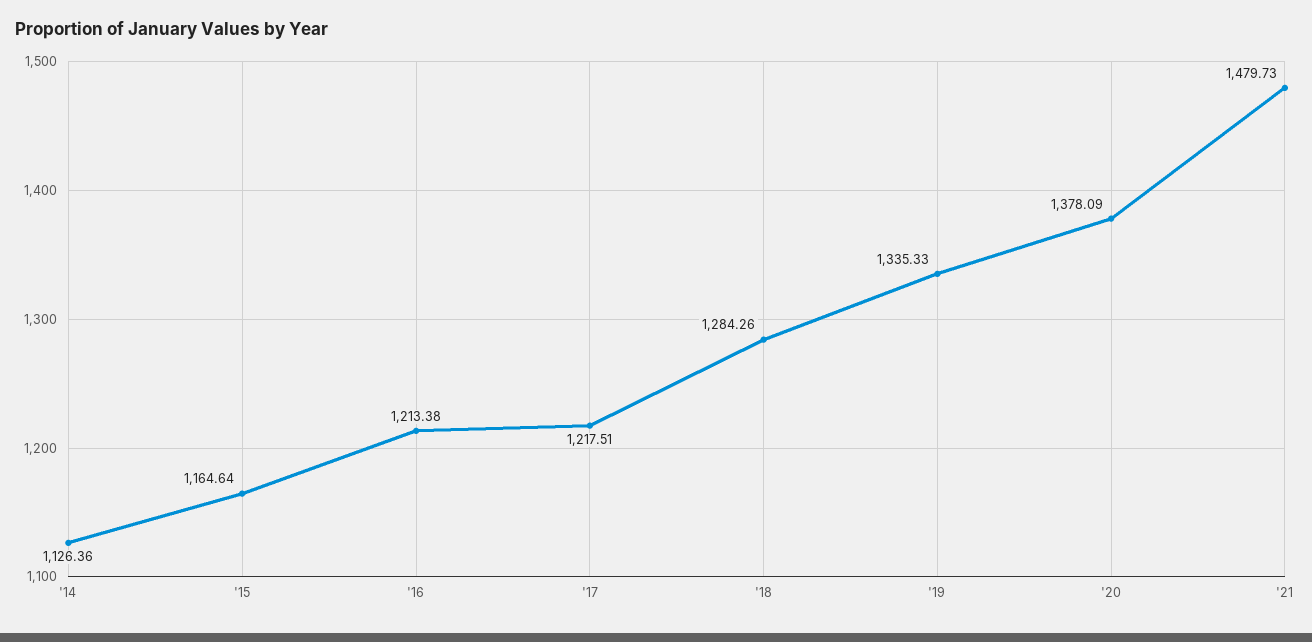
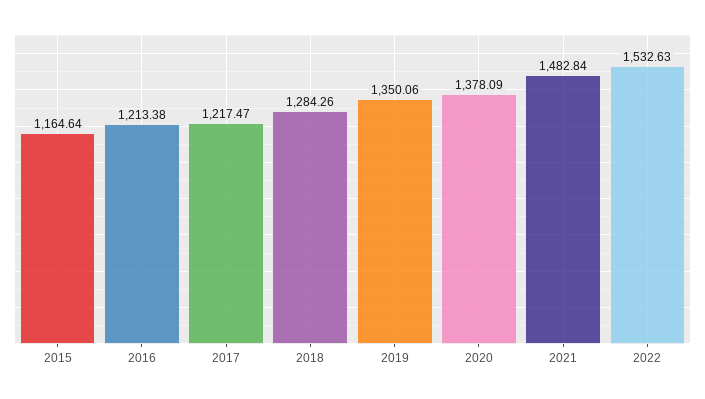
'14: 1126.36 -> none
'17: 1217.51 -> 1217.47
'19: 1335.33 -> 1350.06
'21: 1479.73 -> 1482.84
2022: none -> 1532.63

